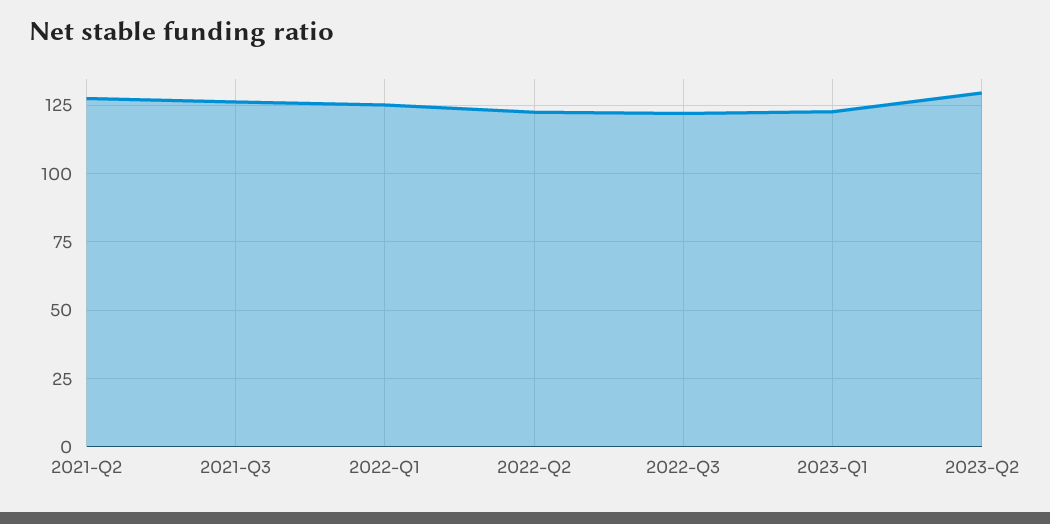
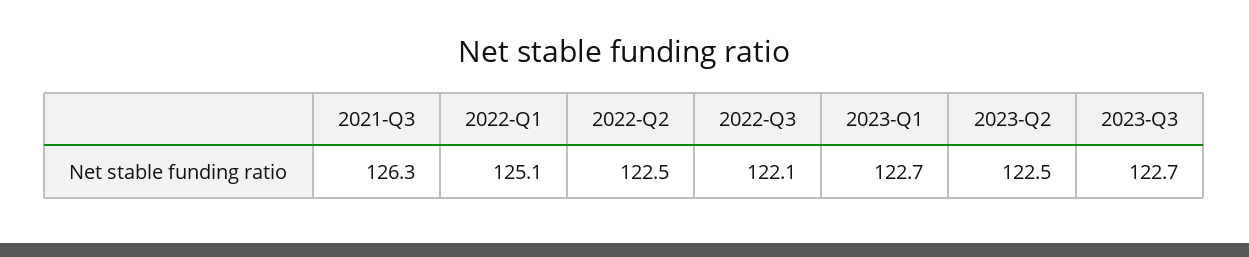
2021-Q2: 127.5 -> none
2023-Q2: 130 -> 122.5
2023-Q3: none -> 122.7

